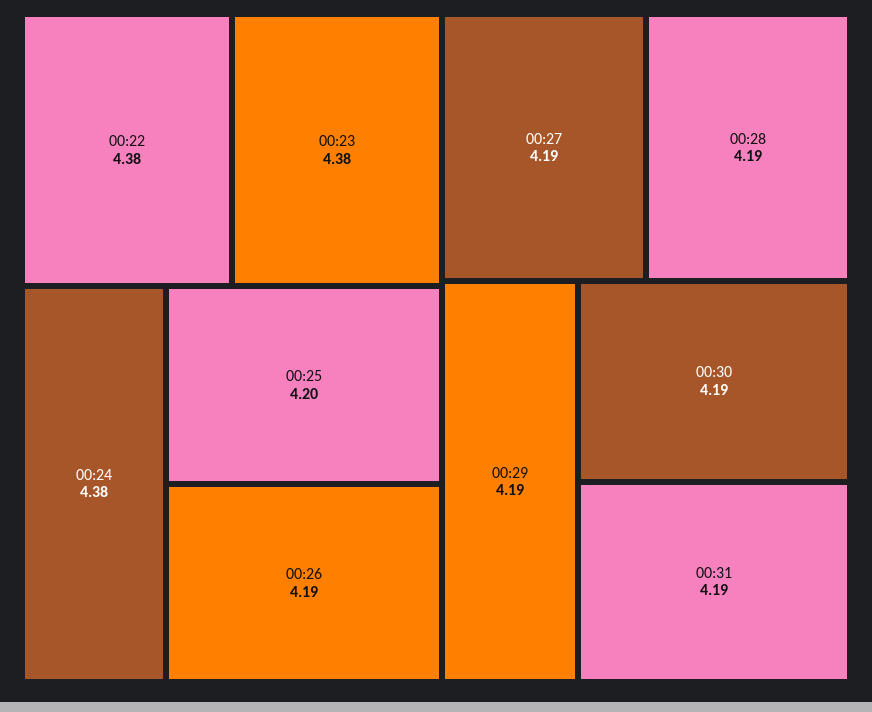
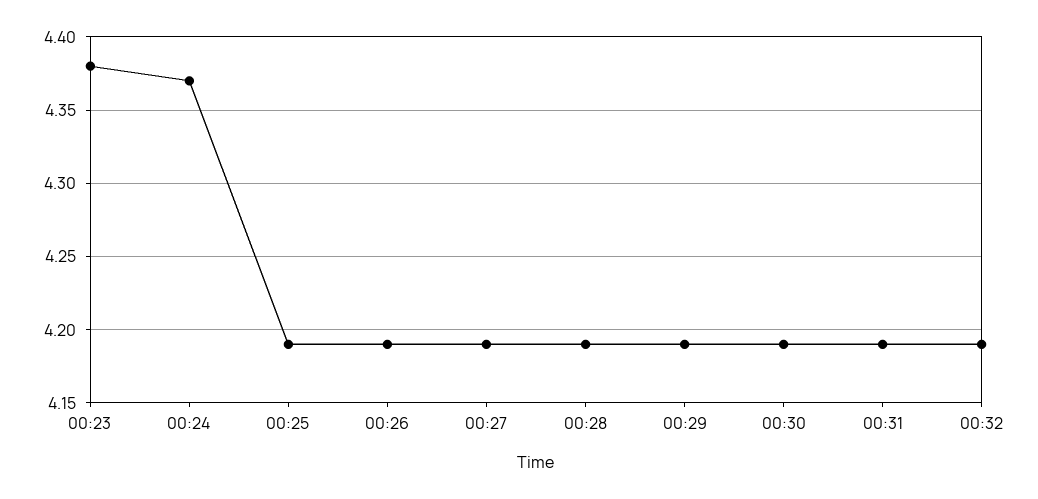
00:22: 4.38 -> none
00:24: 4.38 -> 4.37
00:25: 4.2 -> 4.19
00:32: none -> 4.19

